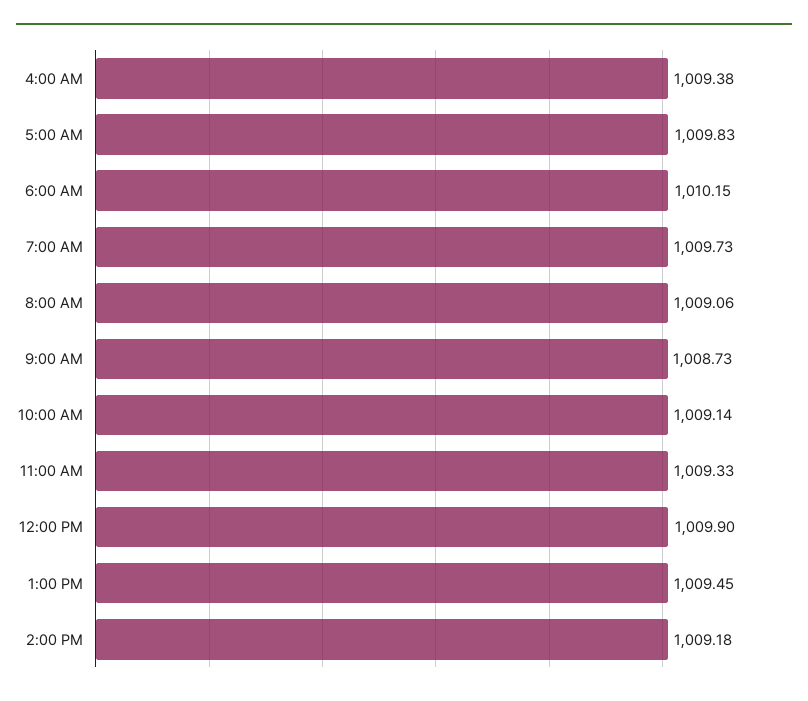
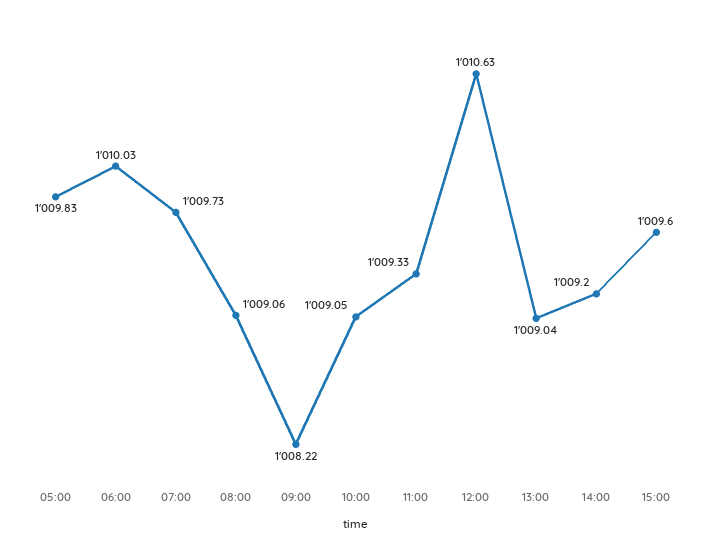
4:00 AM: 1009.38 -> none
6:00 AM: 1010.15 -> 1010.03
9:00 AM: 1008.73 -> 1008.22
10:00 AM: 1009.14 -> 1009.05
12:00 PM: 1009.9 -> 1010.63
1:00 PM: 1009.45 -> 1009.04
2:00 PM: 1009.18 -> 1009.2
15:00: none -> 1009.6

